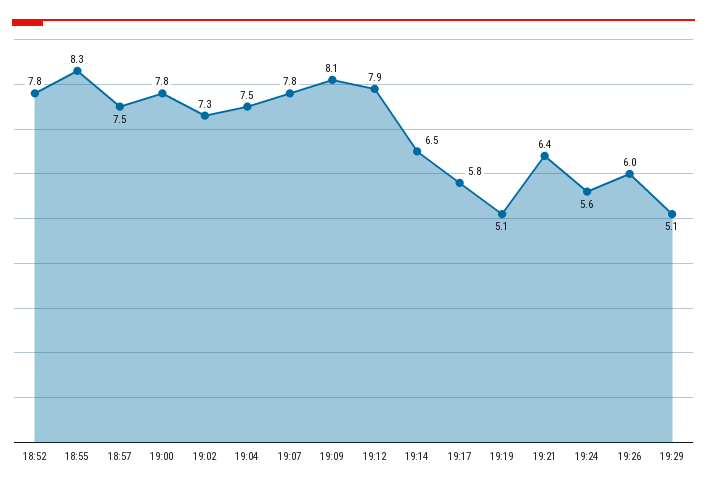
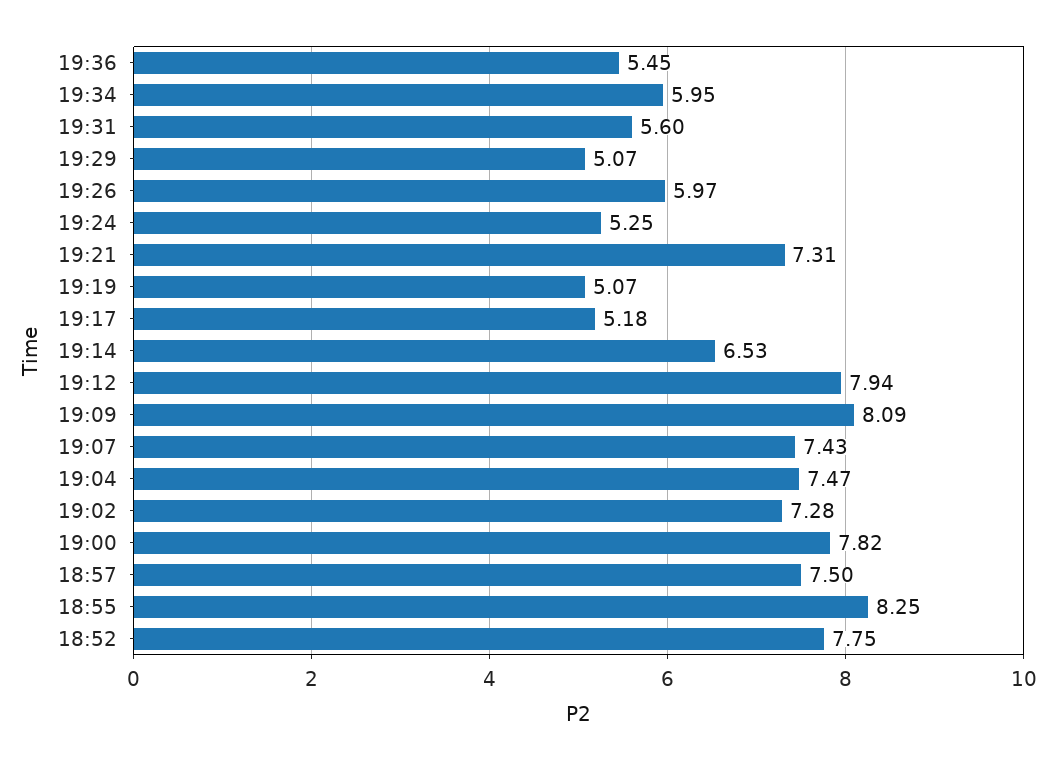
19:07: 7.8 -> 7.43
19:17: 5.8 -> 5.18
19:21: 6.4 -> 7.31
19:24: 5.6 -> 5.25
19:36: none -> 5.45
19:34: none -> 5.95
19:31: none -> 5.6

